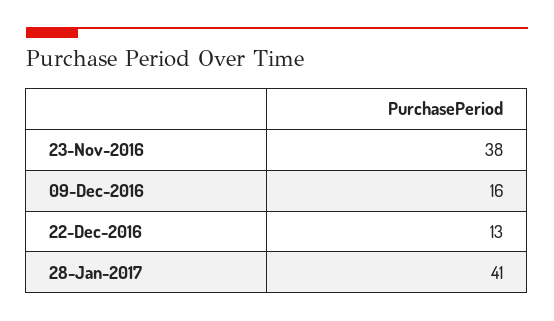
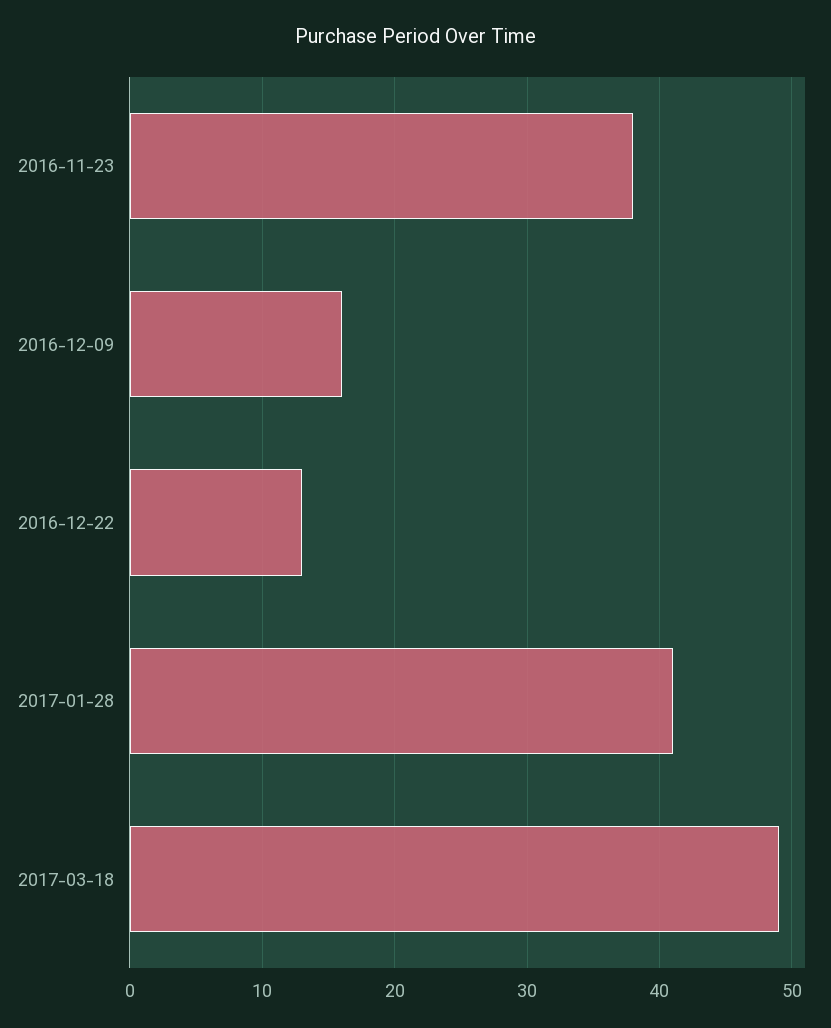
2017-03-18: none -> 49

